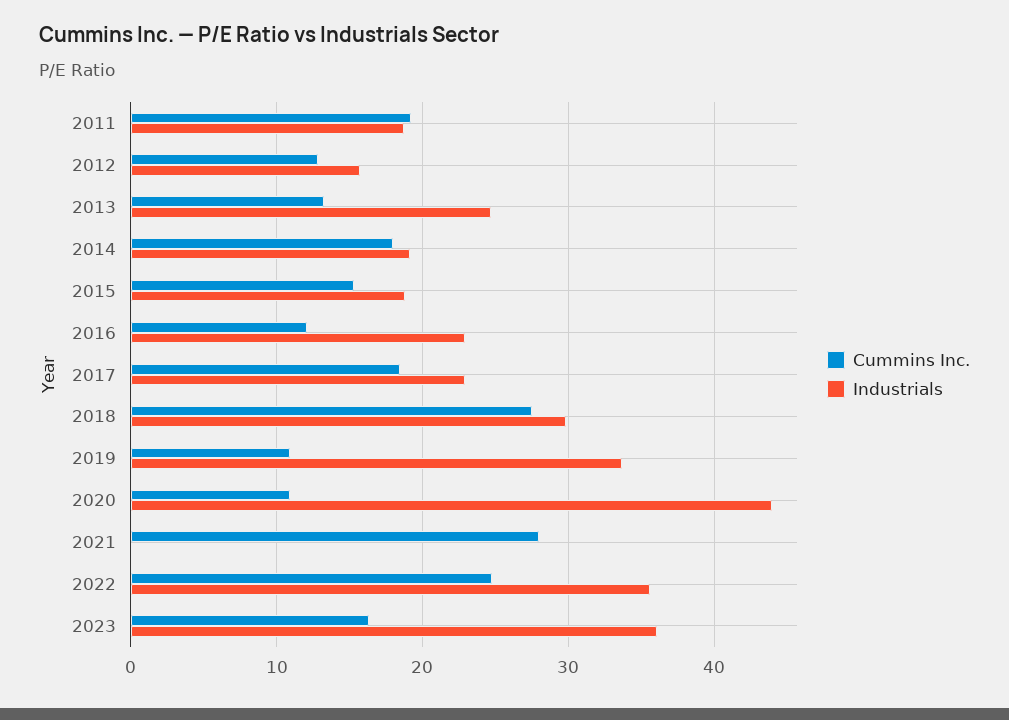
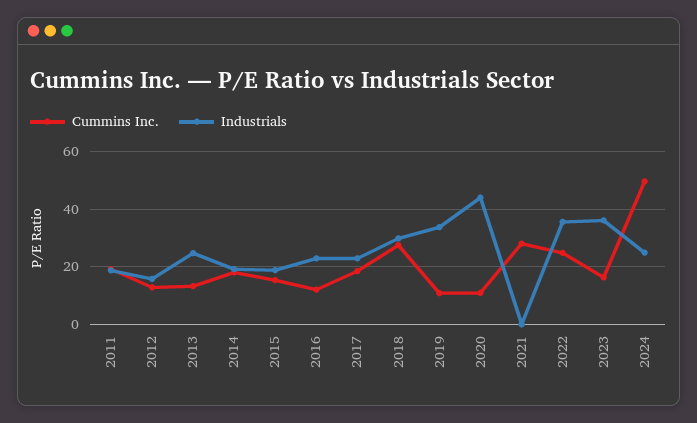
Cummins Inc., 2024: none -> 50
Industrials, 2024: none -> 25

